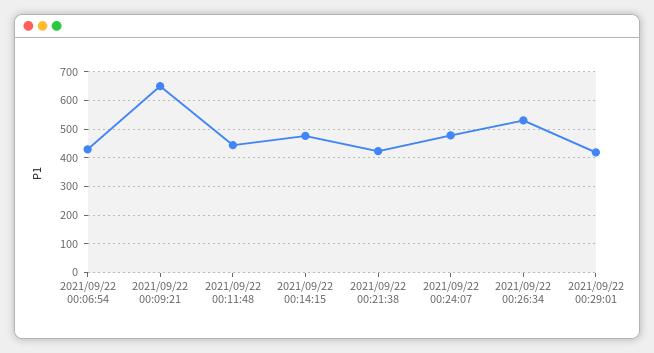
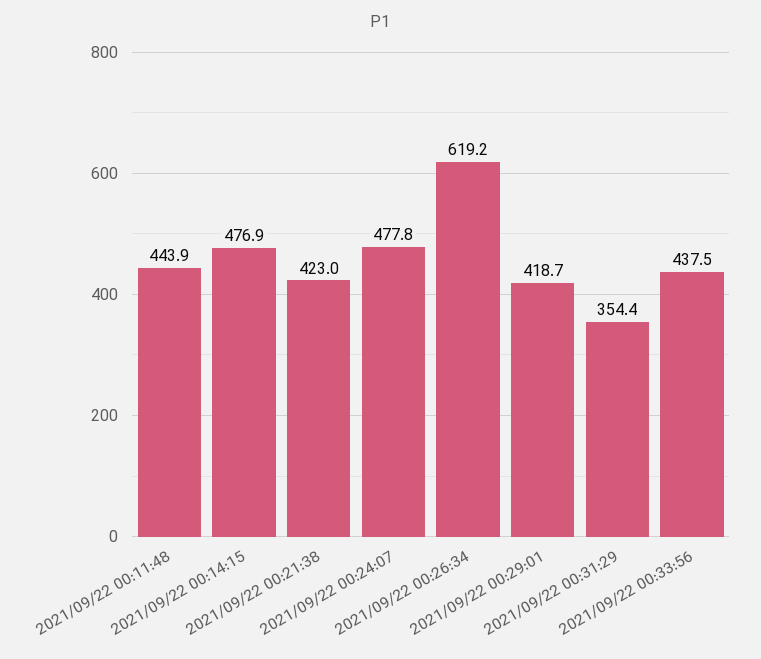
2021/09/22 00:06:54: 425 -> none
2021/09/22 00:09:21: 650 -> none
2021/09/22 00:26:34: 525 -> 619.2
2021/09/22 00:31:29: none -> 354.4
2021/09/22 00:33:56: none -> 437.5

